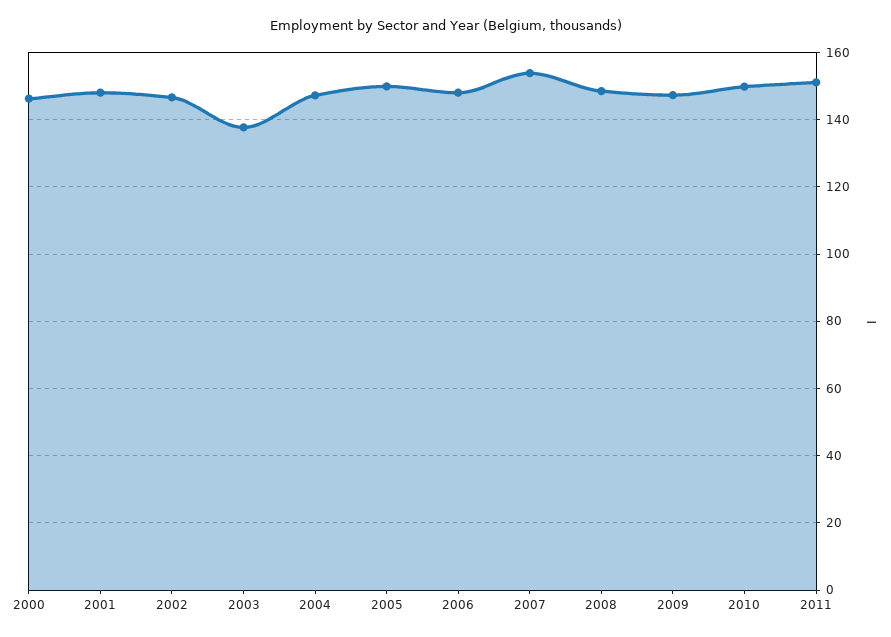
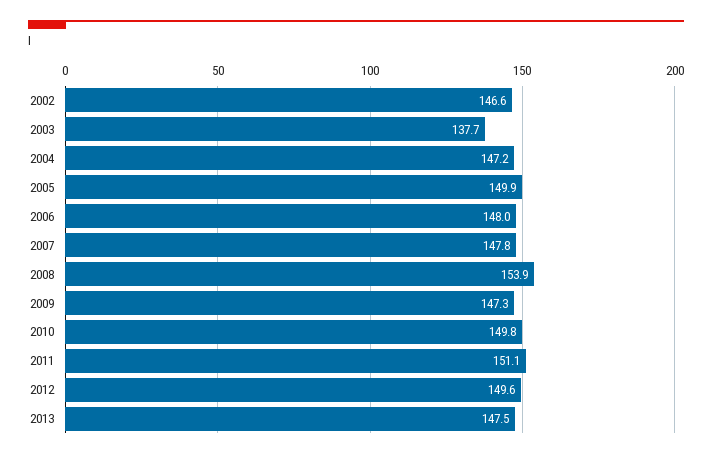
2000: 146 -> none
2001: 148 -> none
2007: 154 -> 147.8
2008: 148 -> 153.9
2012: none -> 149.6
2013: none -> 147.5

